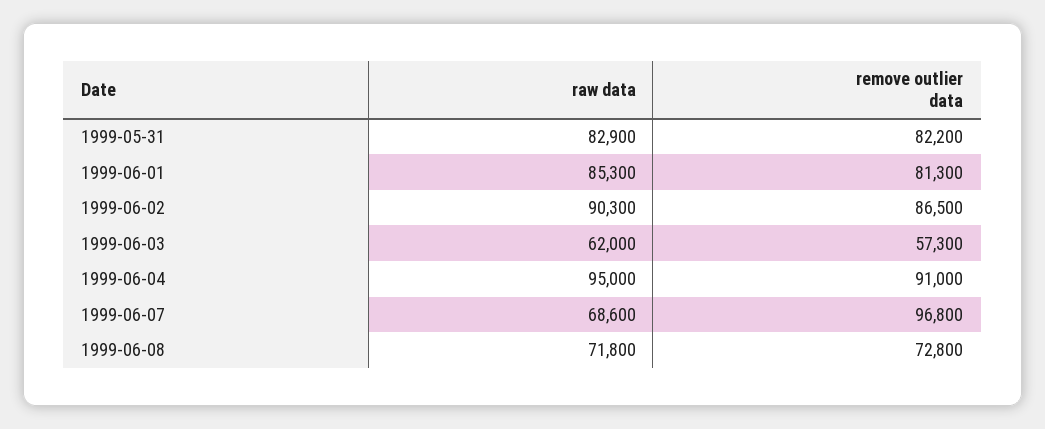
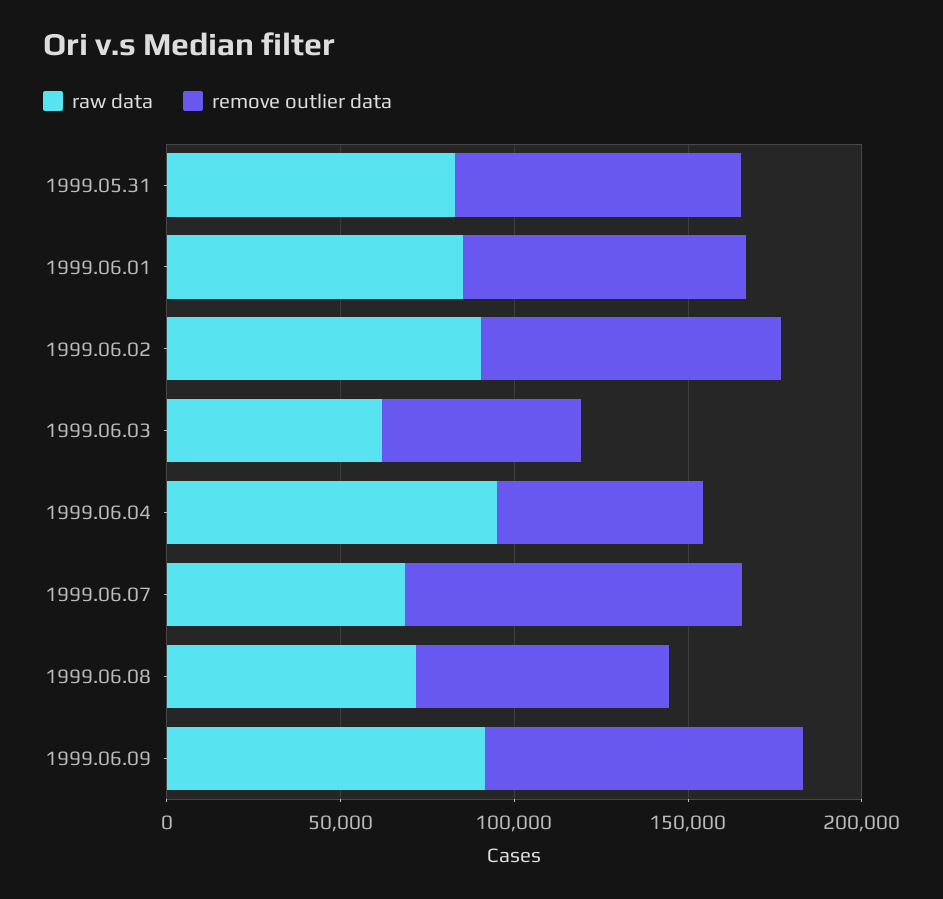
remove outlier data, 1999-06-04: 91000 -> 60000
raw data, 1999.06.09: none -> 90000
remove outlier data, 1999.06.09: none -> 90000

